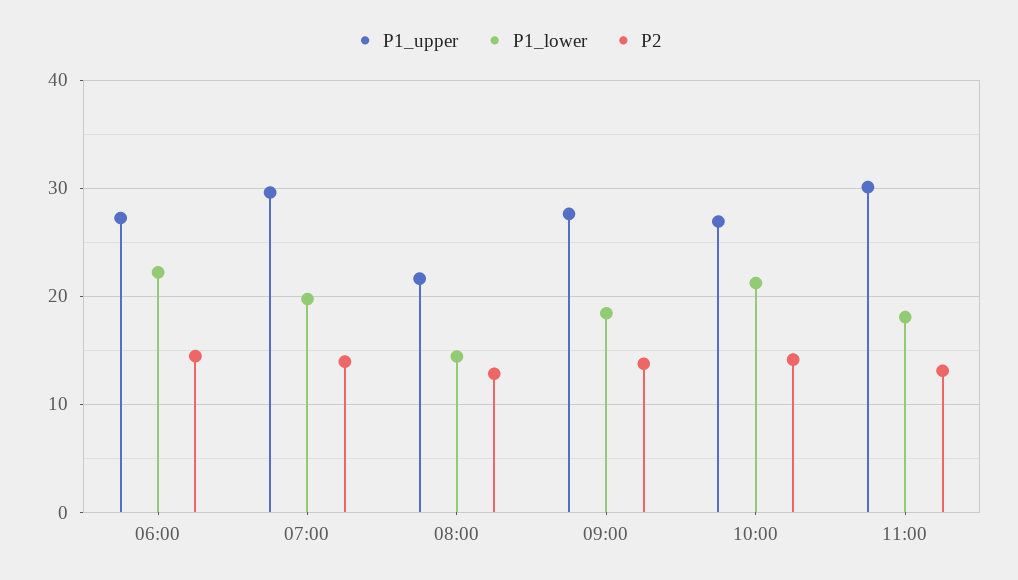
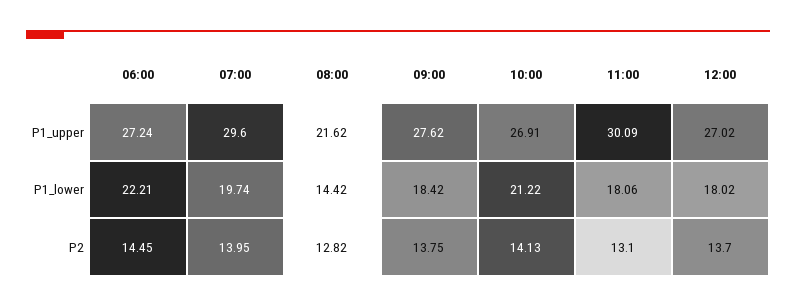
P1_upper, 12:00: none -> 27.02
P1_lower, 12:00: none -> 18.02
P2, 12:00: none -> 13.7

